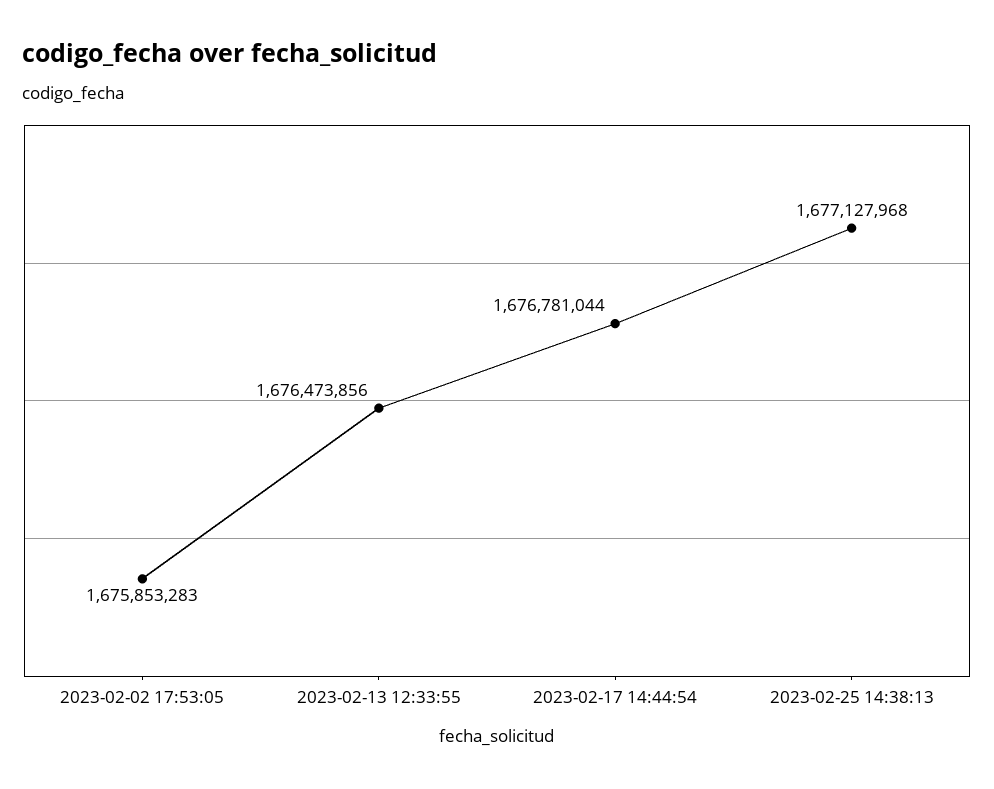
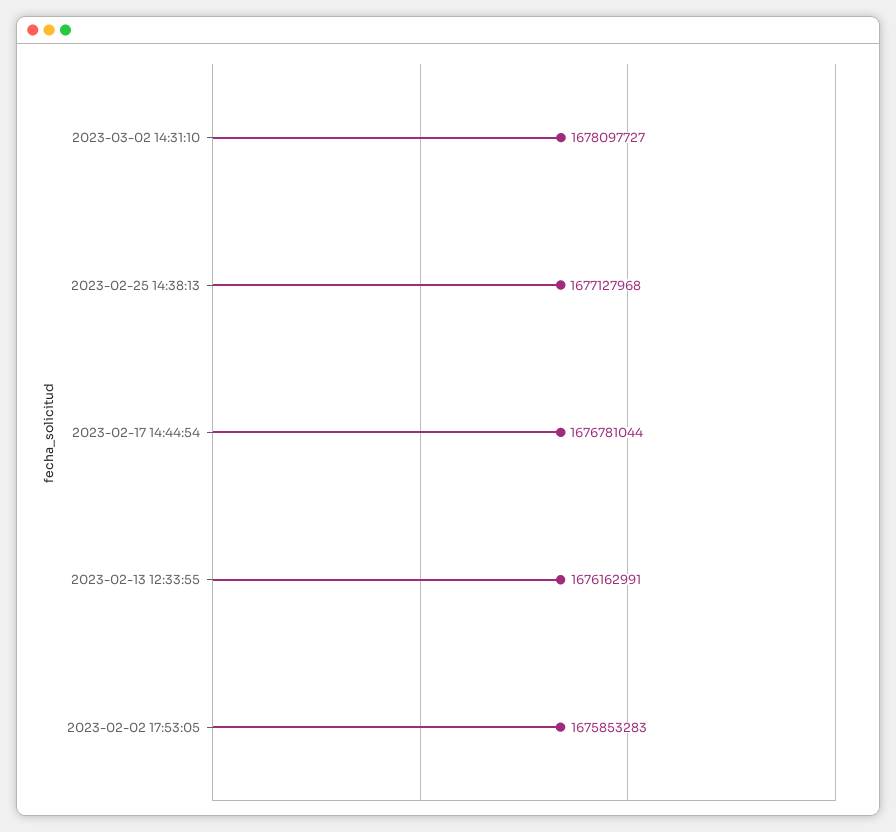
2023-02-13 12:33:55: 1676473856 -> 1676162991
2023-03-02 14:31:10: none -> 1678097727

